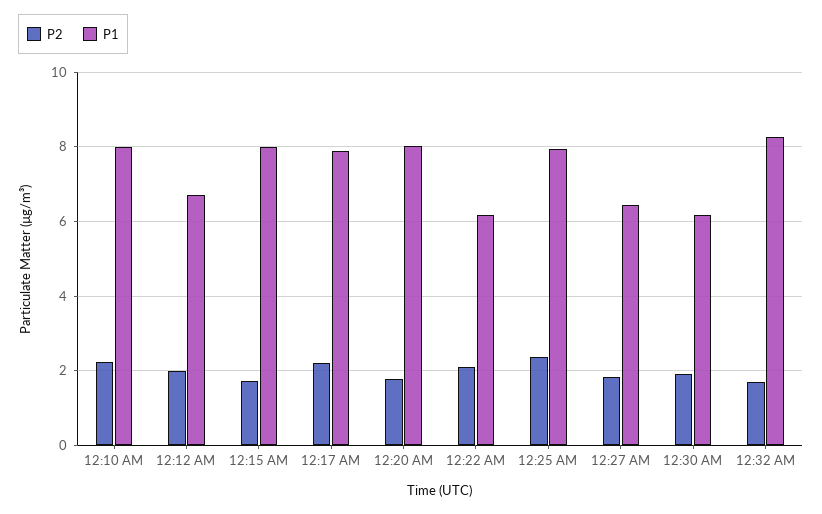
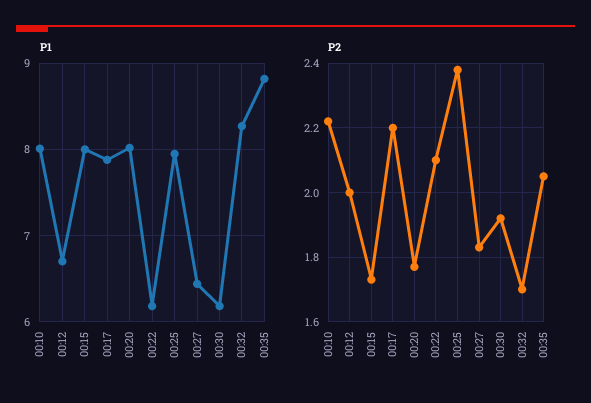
P1, 00:35: none -> 8.8
P2, 00:35: none -> 2.05

